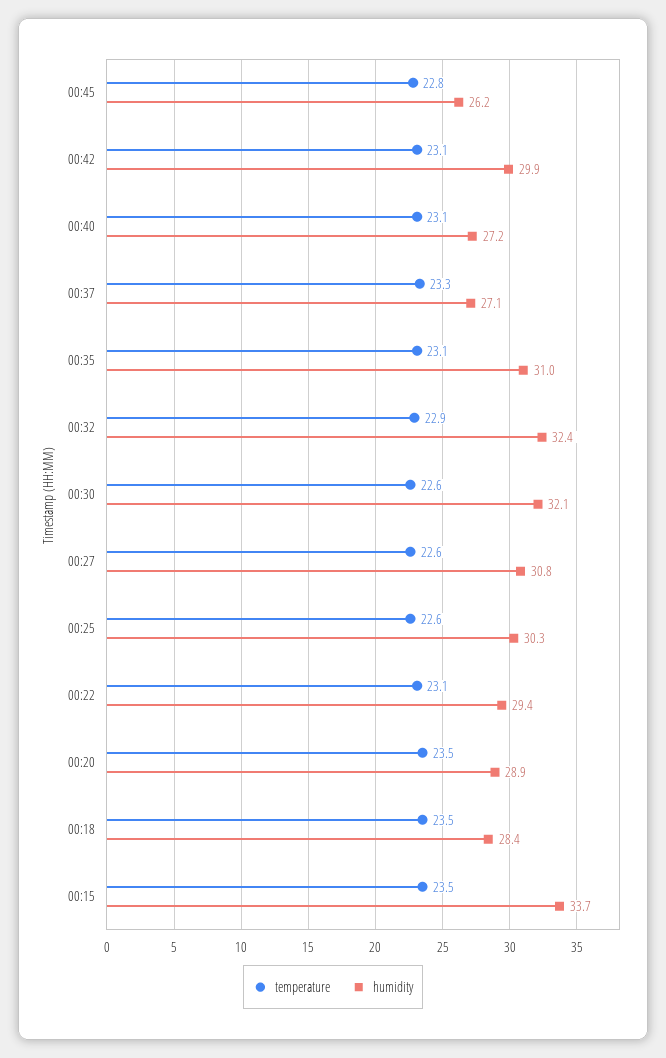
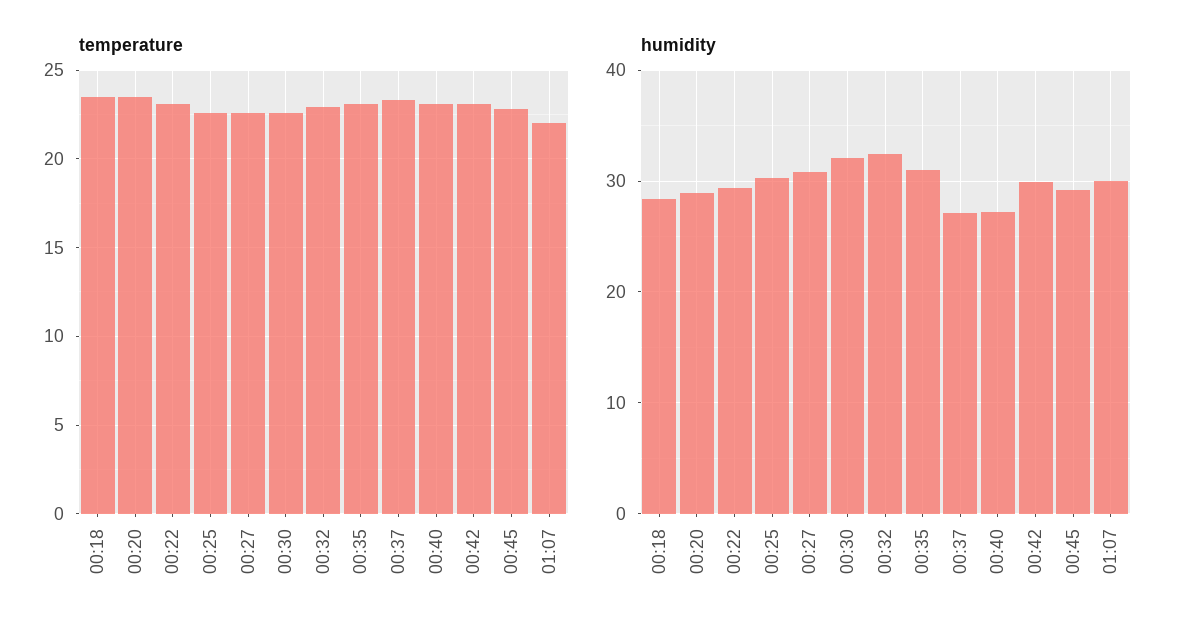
humidity, 00:45: 26.2 -> 29
temperature, 00:15: 23.5 -> none
humidity, 00:15: 33.7 -> none
temperature, 01:07: none -> 22
humidity, 01:07: none -> 30

